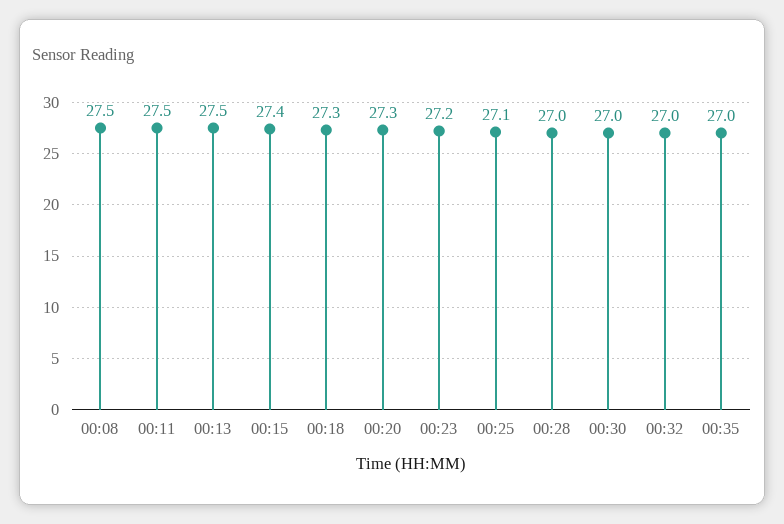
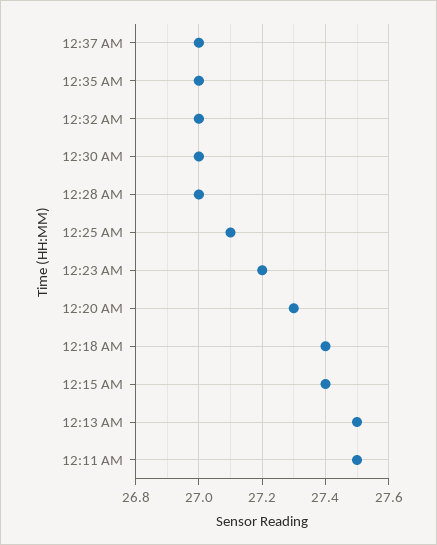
00:08: 27.5 -> none
00:18: 27.3 -> 27.4
12:37 AM: none -> 27

